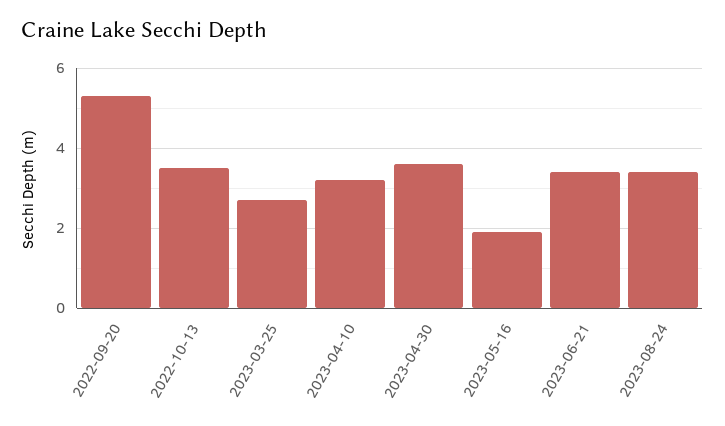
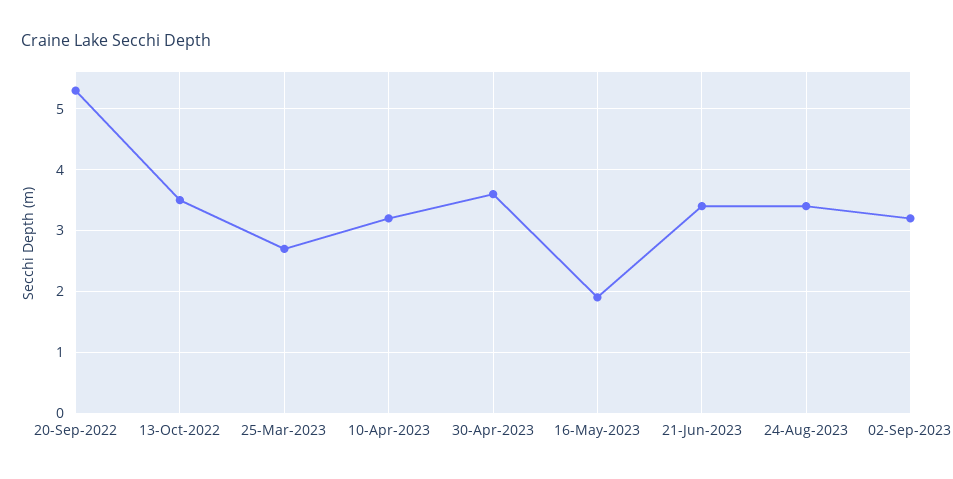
02-Sep-2023: none -> 3.2

